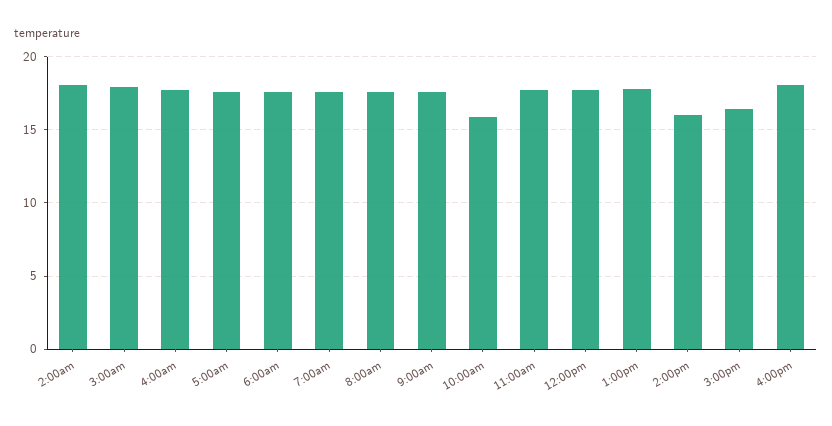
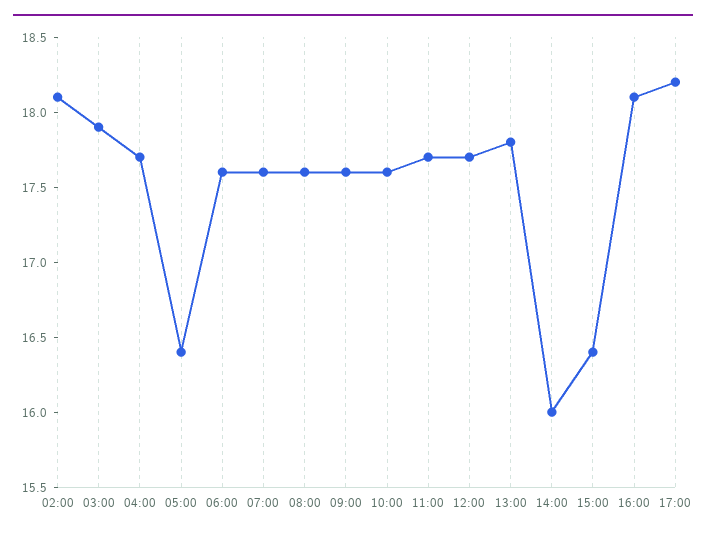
5:00am: 17.5 -> 16.4
10:00am: 16 -> 17.6
17:00: none -> 18.2

